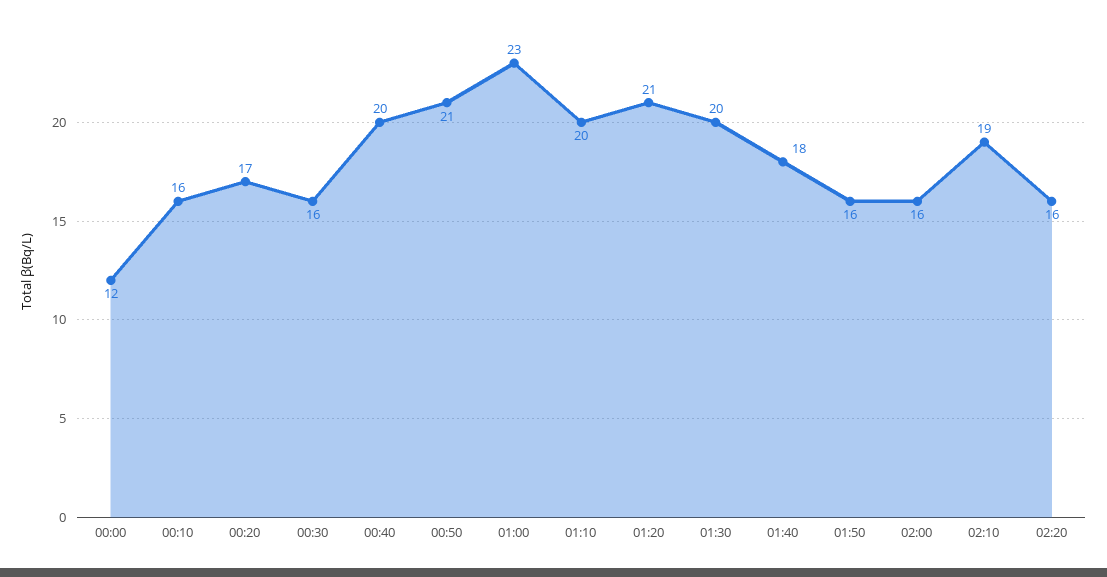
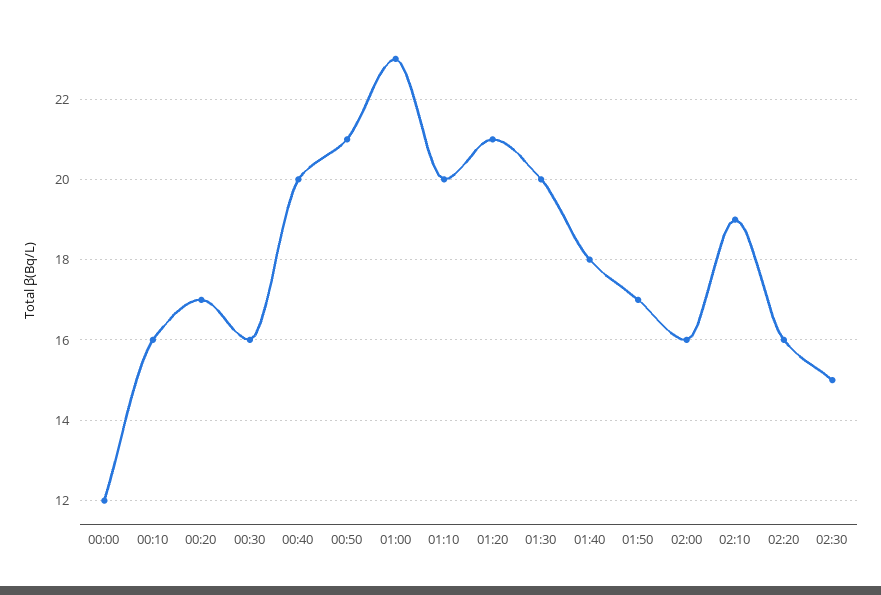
01:50: 16 -> 17
02:30: none -> 15

